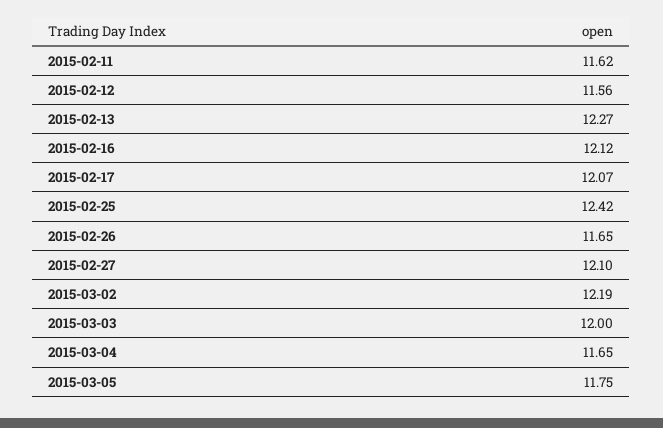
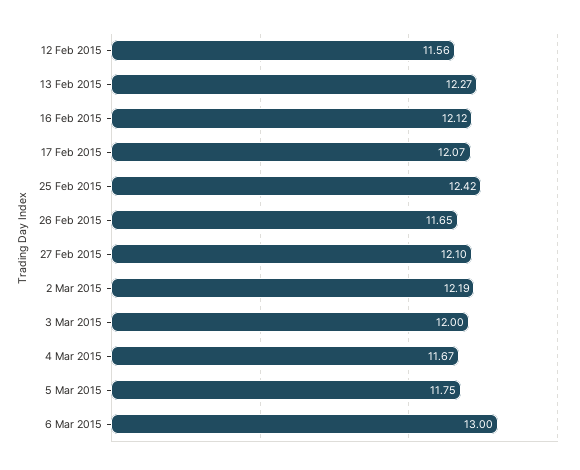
2015-02-11: 11.62 -> none
2015-03-04: 11.65 -> 11.67
6 Mar 2015: none -> 13

